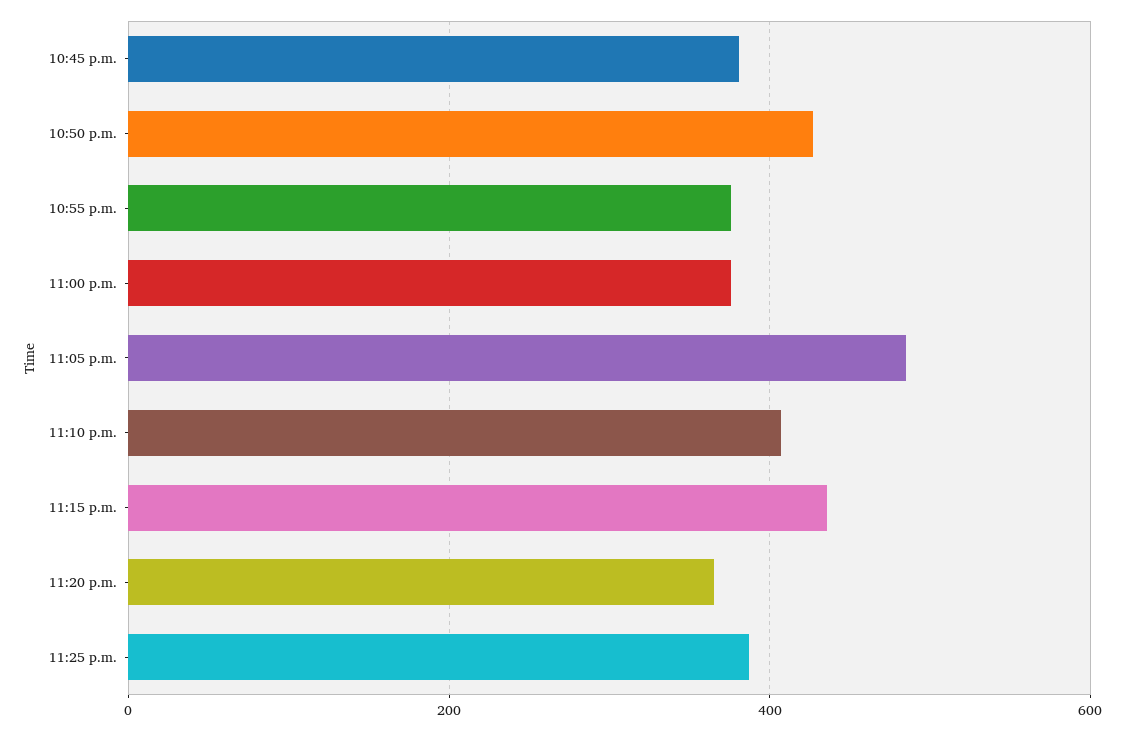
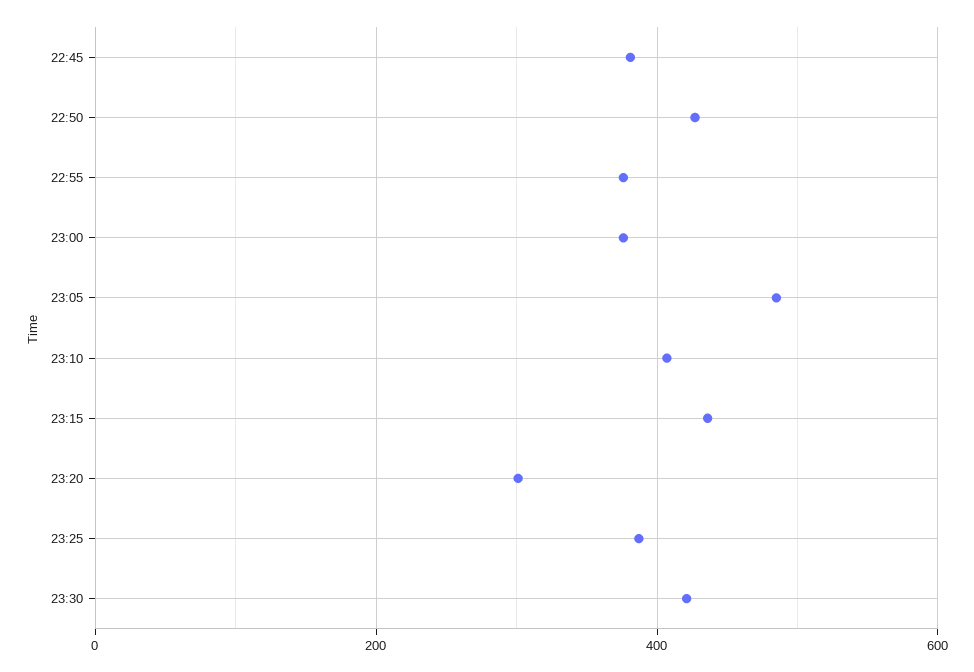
11:20 p.m.: 360 -> 300
23:30: none -> 420

